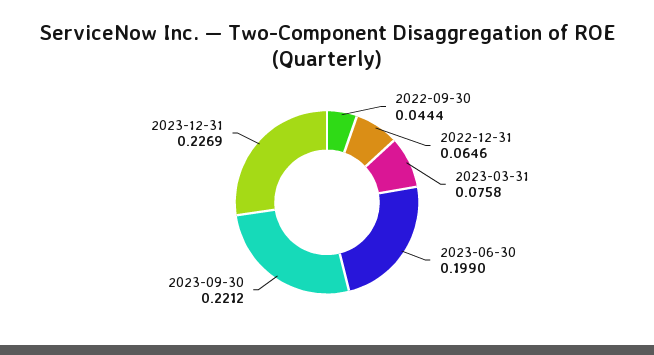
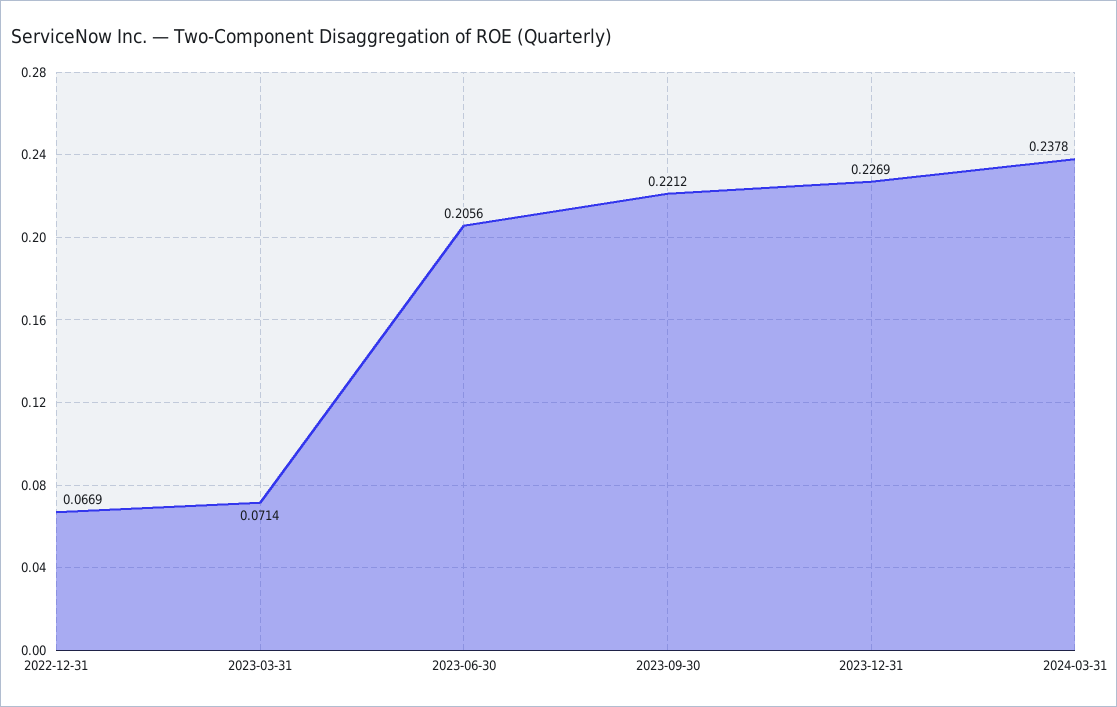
2022-09-30: 0.0444 -> none
2022-12-31: 0.0646 -> 0.0669
2023-03-31: 0.0758 -> 0.0714
2023-06-30: 0.199 -> 0.2056
2024-03-31: none -> 0.2378

